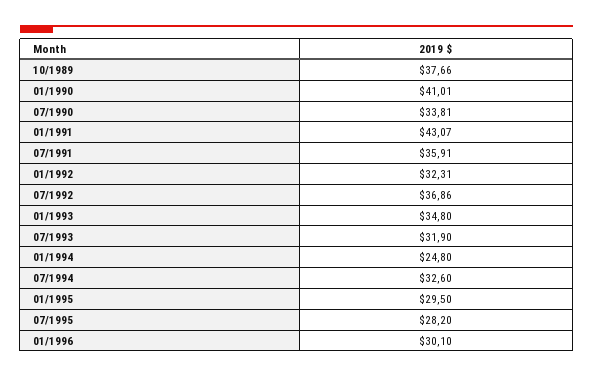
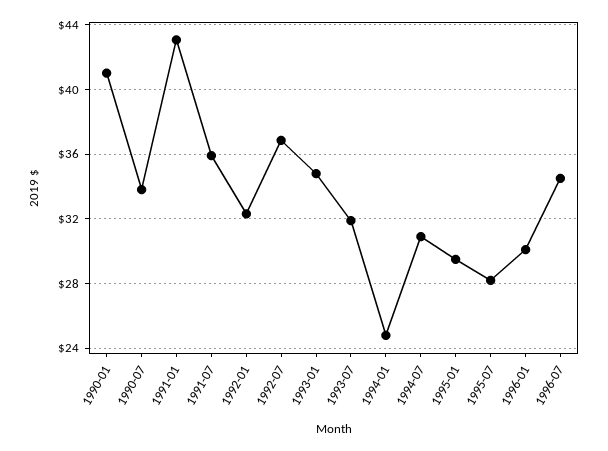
10/1989: 37.66 -> none
07/1994: 32.6 -> 31
1996-07: none -> 34.5

